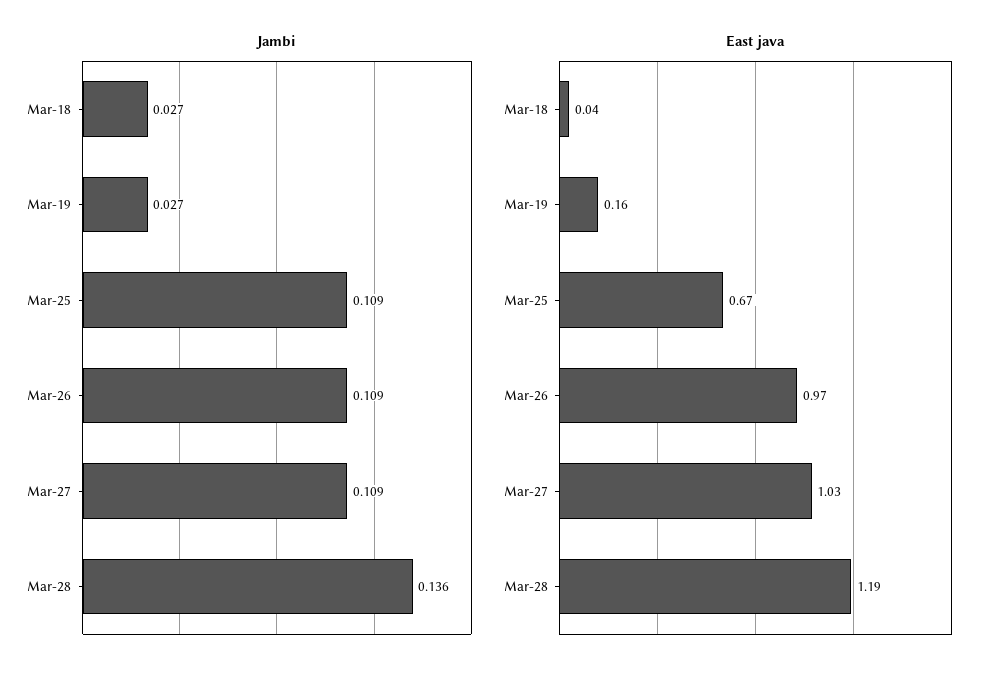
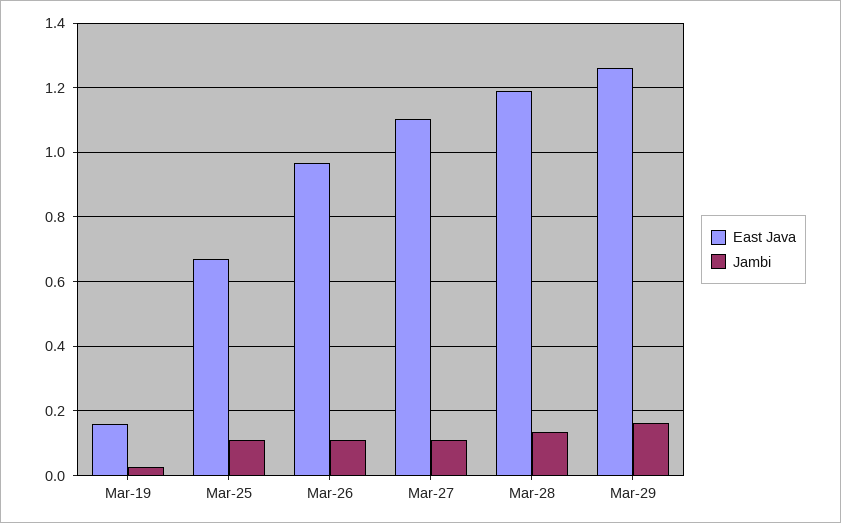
Jambi, Mar-18: 0.027 -> none
East java, Mar-18: 0.04 -> none
East java, Mar-27: 1.03 -> 1.1
East java, Mar-29: none -> 1.26
Jambi, Mar-29: none -> 0.16

